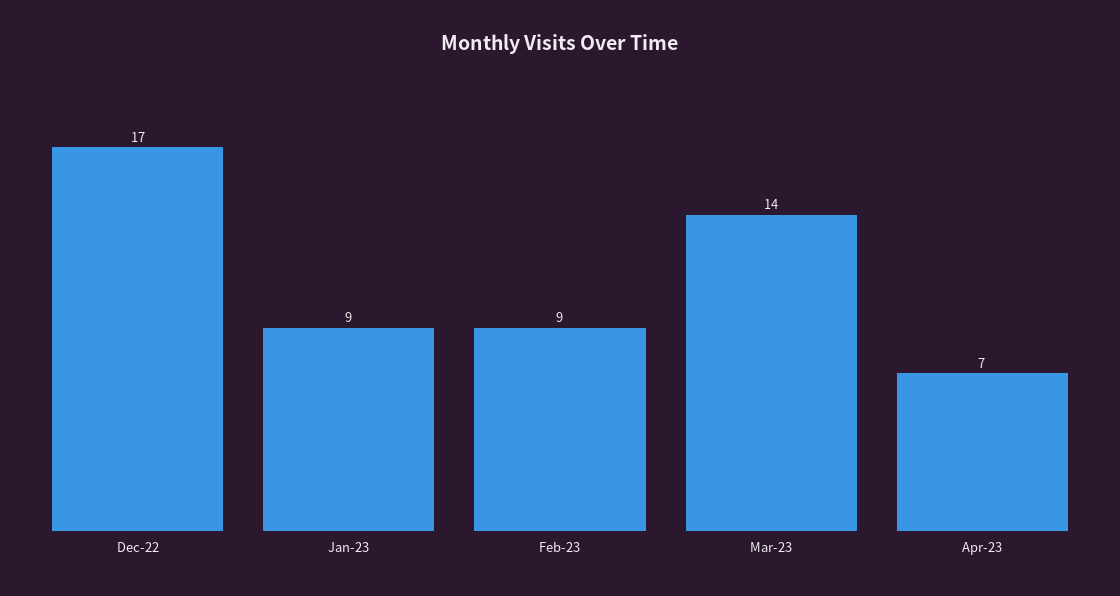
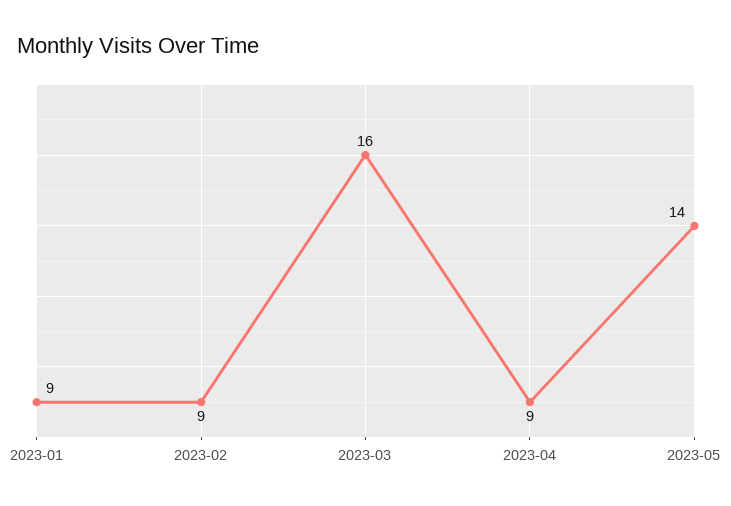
Dec-22: 17 -> none
Mar-23: 14 -> 16
Apr-23: 7 -> 9
2023-05: none -> 14

